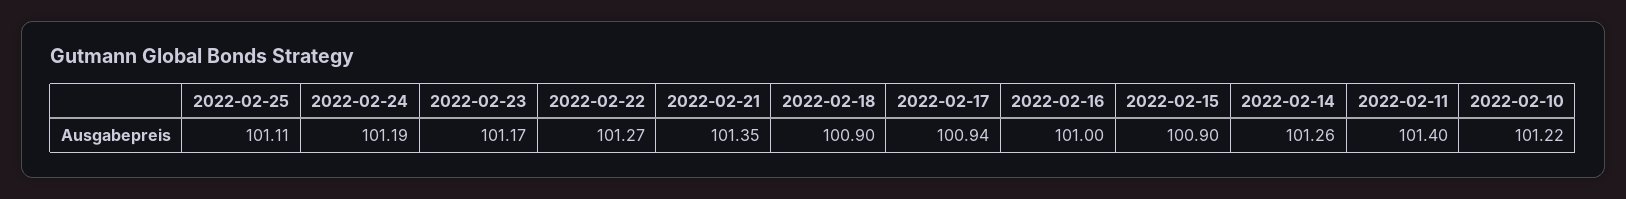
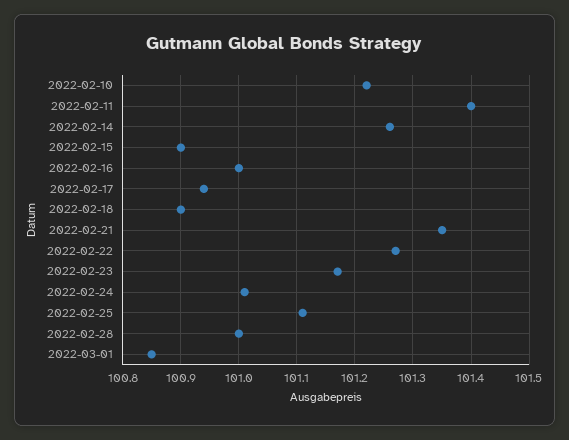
2022-02-24: 101.19 -> 101
2022-02-28: none -> 101
2022-03-01: none -> 100.85

